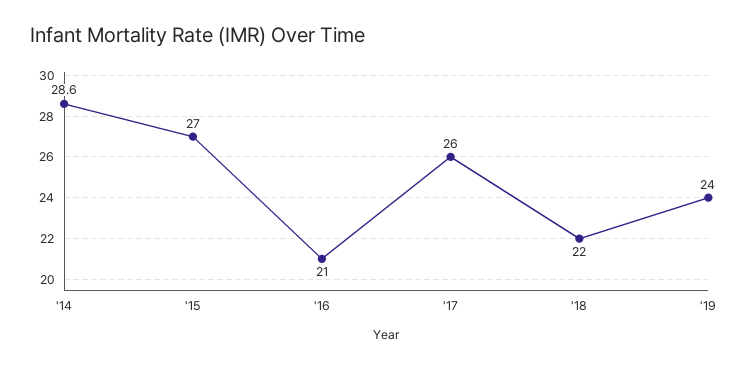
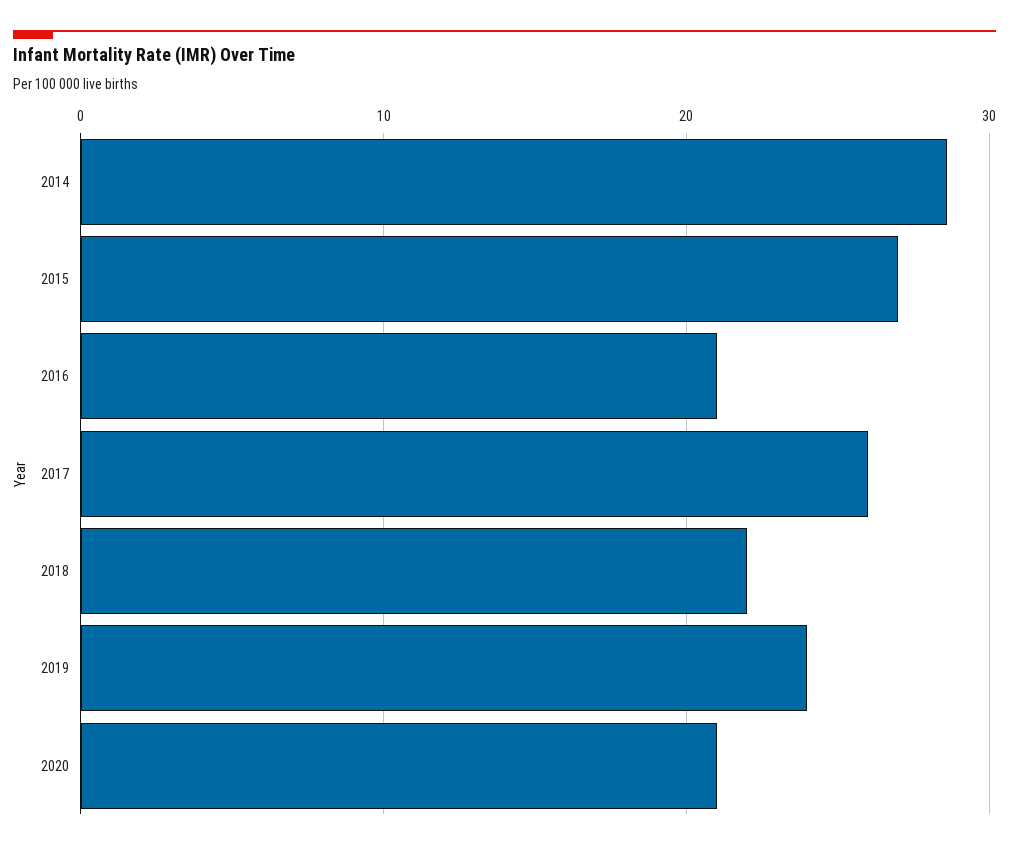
2020: none -> 21

